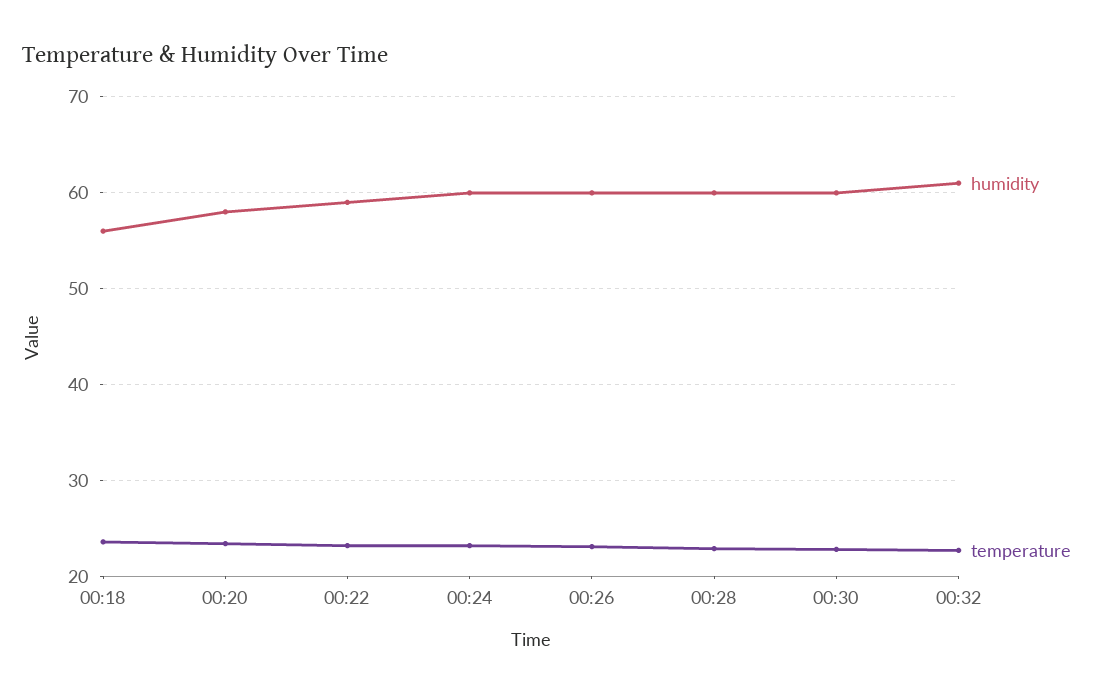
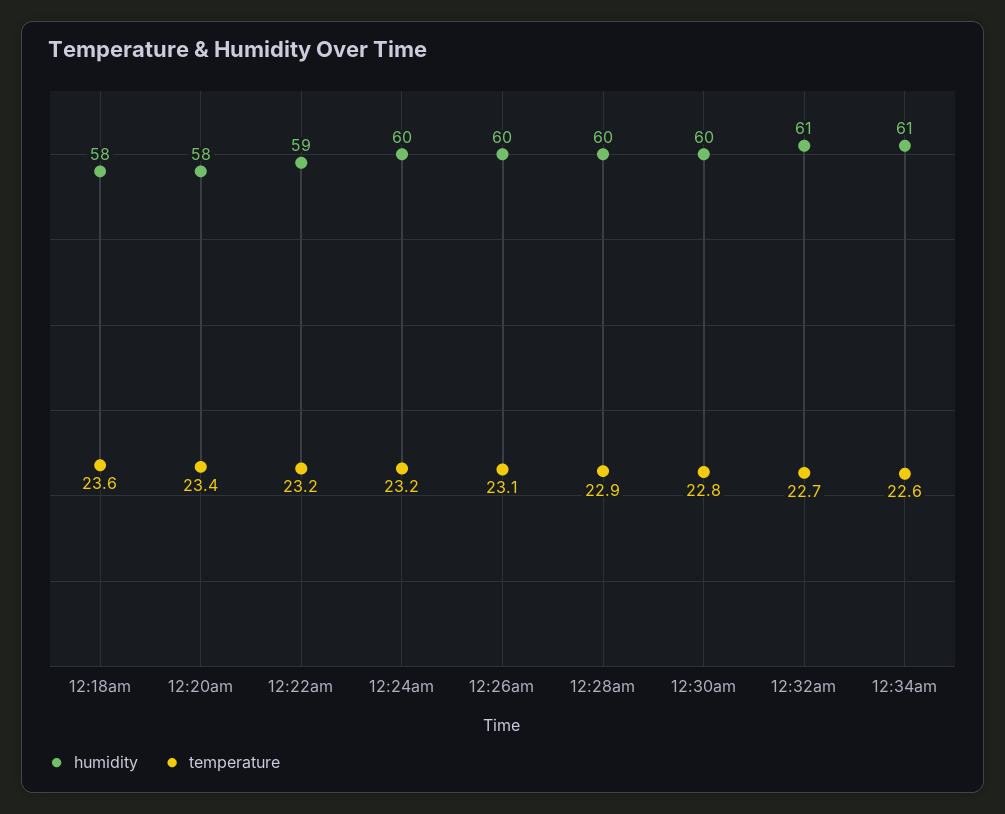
humidity, 00:18: 56 -> 58
humidity, 12:34am: none -> 61
temperature, 12:34am: none -> 22.6

